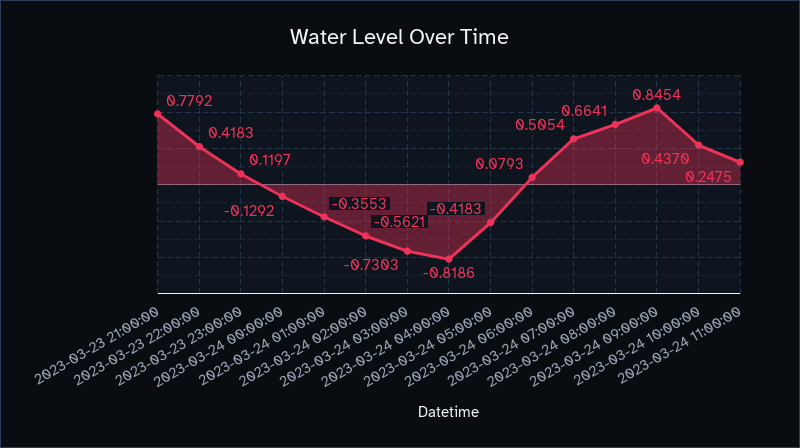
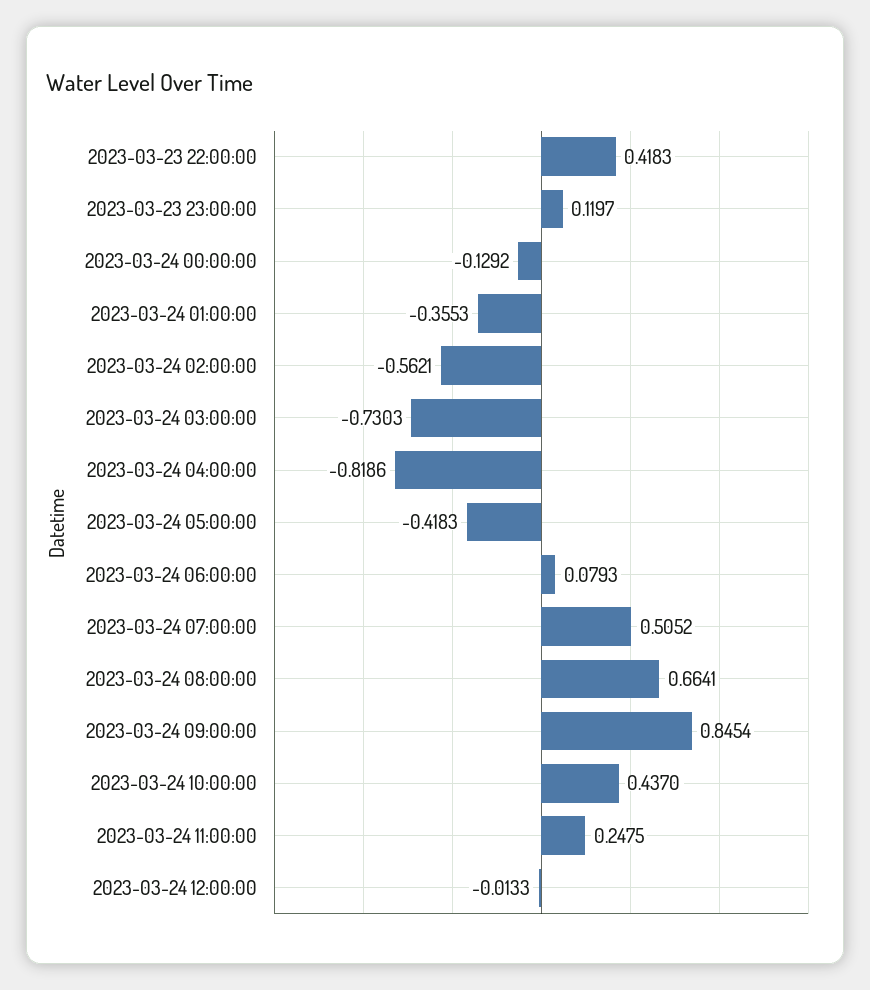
2023-03-23 21:00:00: 0.7792 -> none
2023-03-24 07:00:00: 0.5054 -> 0.5052
2023-03-24 12:00:00: none -> -0.0133

